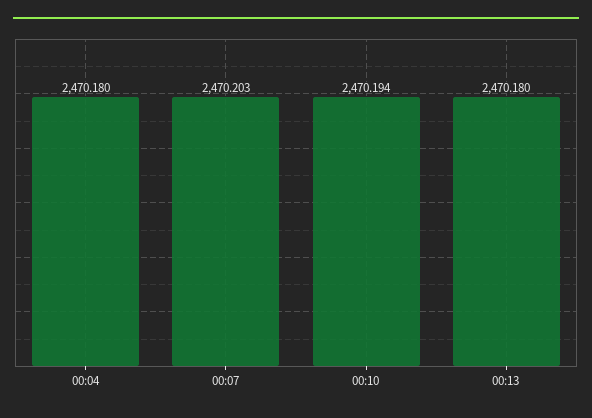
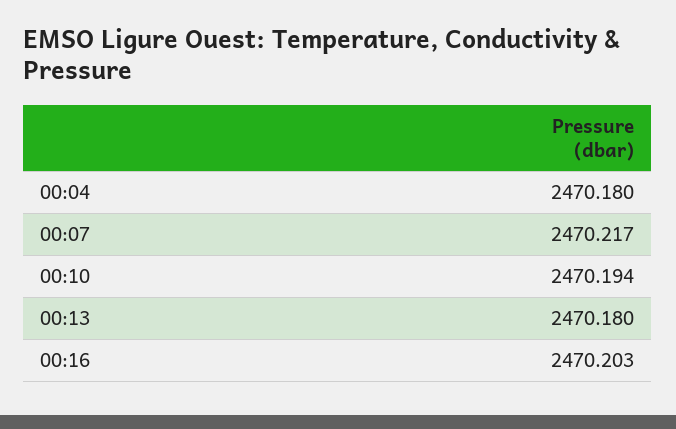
00:07: 2470.203 -> 2470.217
00:16: none -> 2470.203

